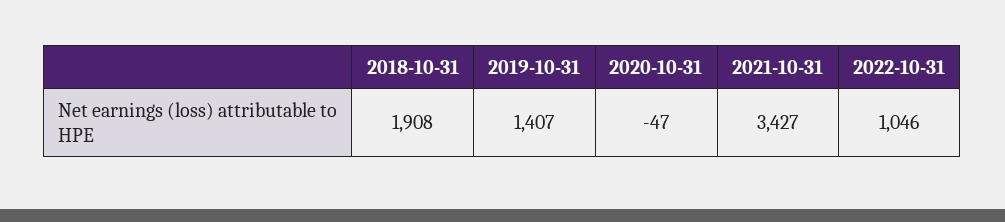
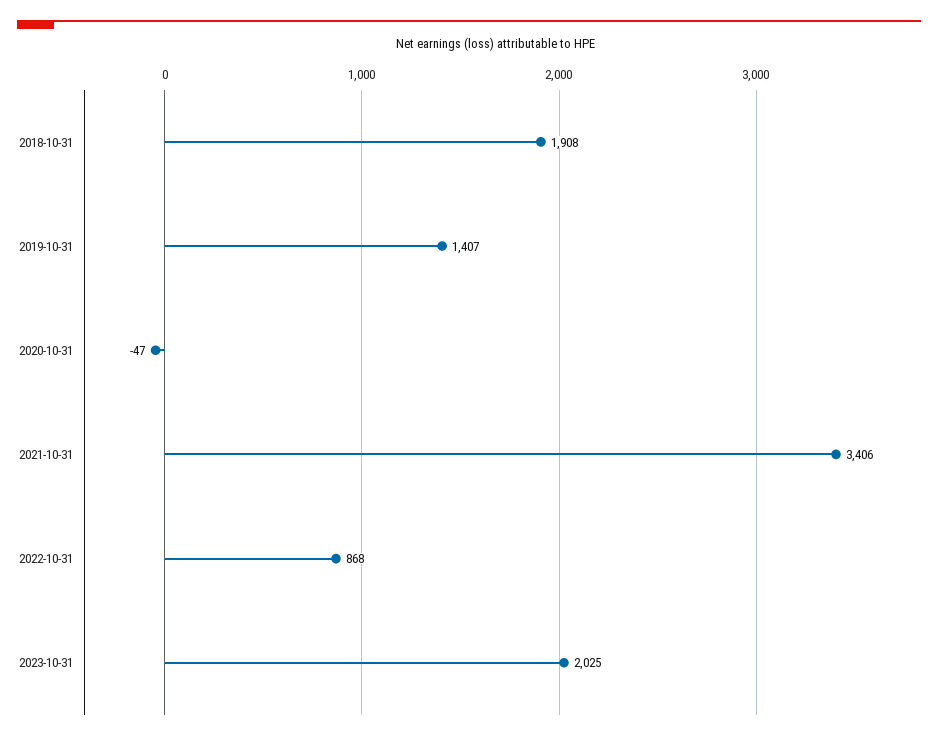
2021-10-31: 3427 -> 3406
2022-10-31: 1046 -> 868
2023-10-31: none -> 2025

